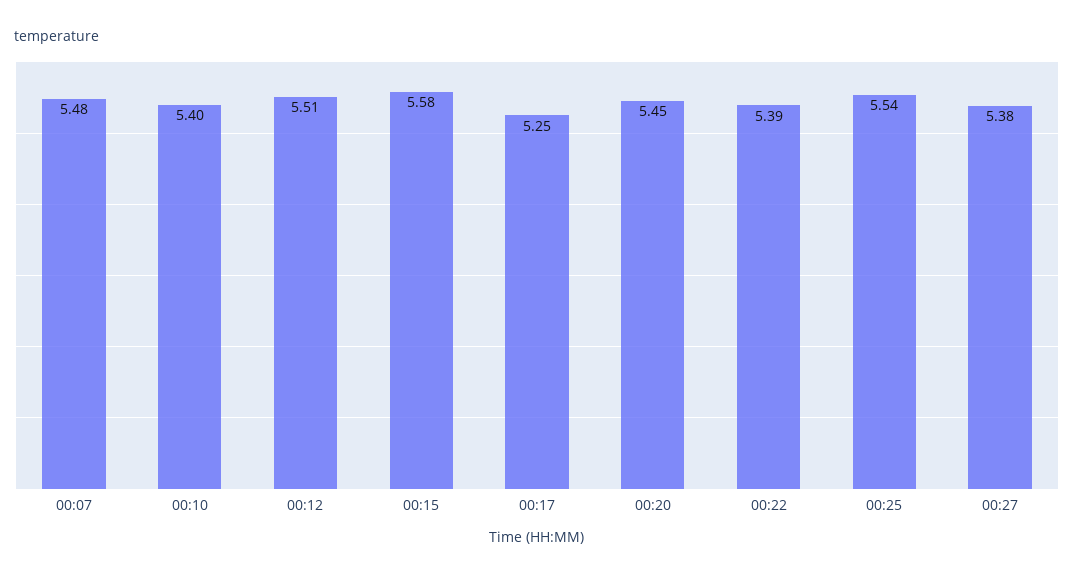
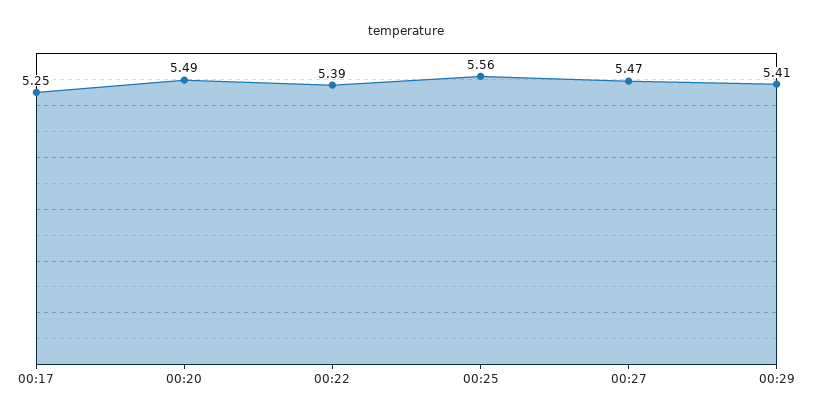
00:07: 5.48 -> none
00:10: 5.4 -> none
00:12: 5.51 -> none
00:15: 5.58 -> none
00:20: 5.45 -> 5.49
00:25: 5.54 -> 5.56
00:27: 5.38 -> 5.47
00:29: none -> 5.41

